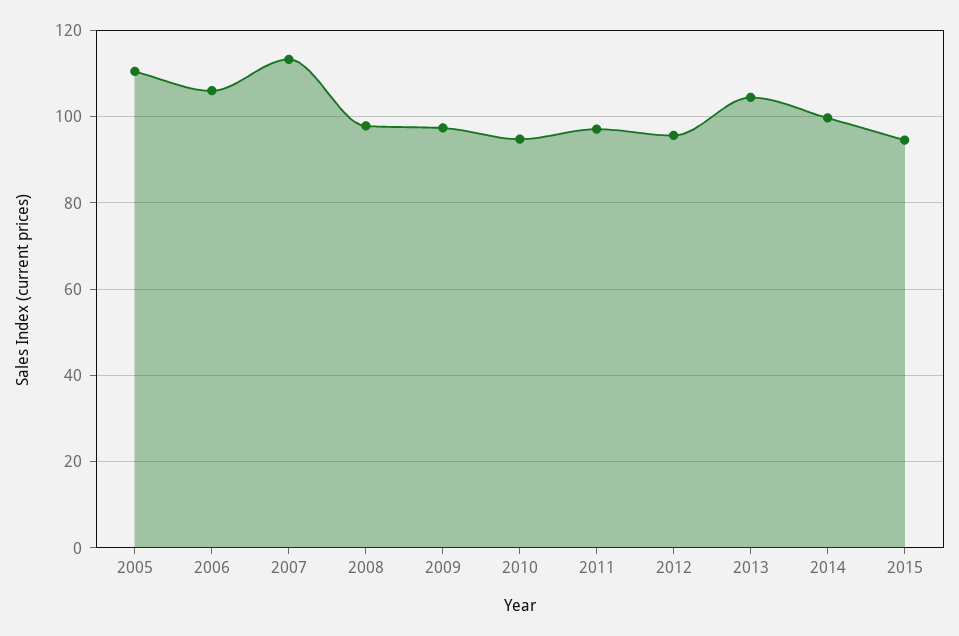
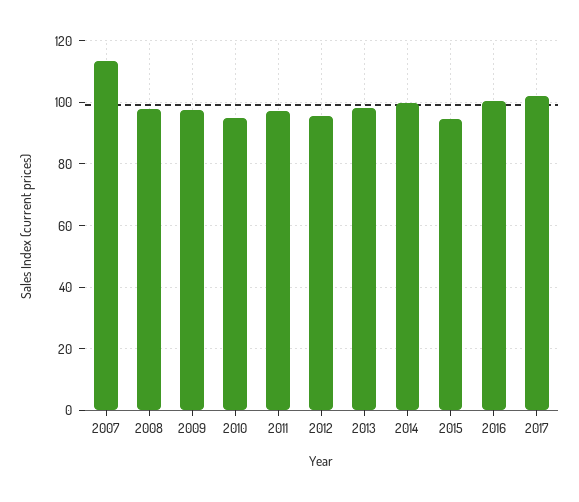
2005: 110 -> none
2006: 106 -> none
2013: 104 -> 98
2016: none -> 100
2017: none -> 102

